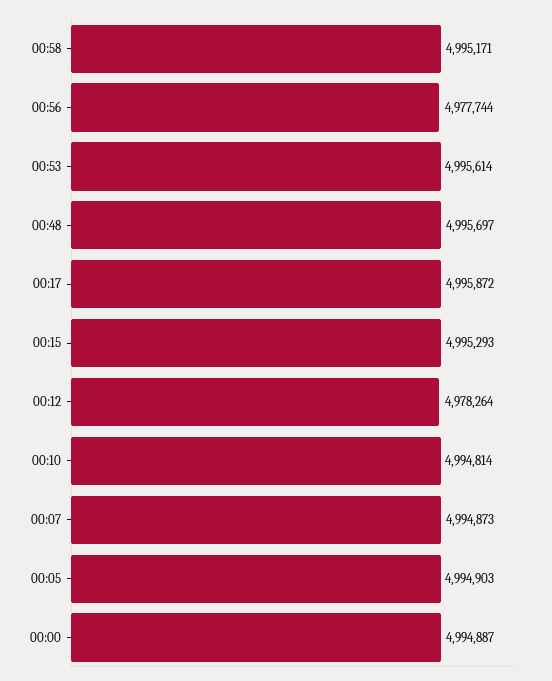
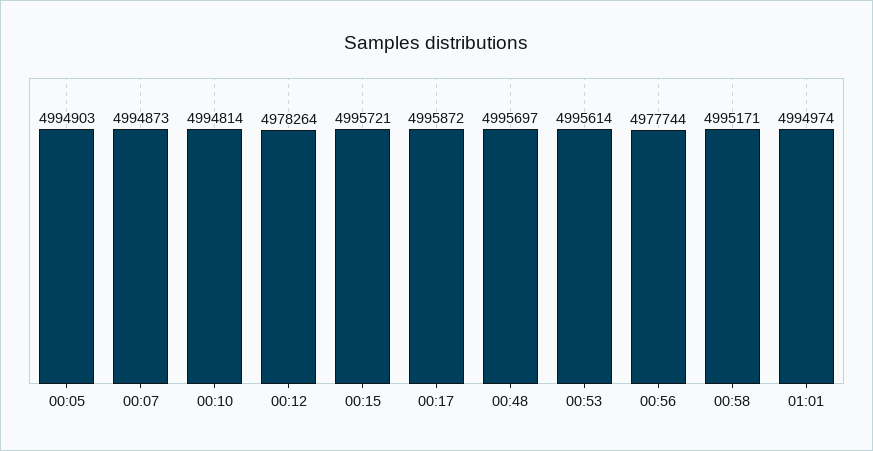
00:15: 4995293 -> 4995721
00:00: 4994887 -> none
01:01: none -> 4994974

